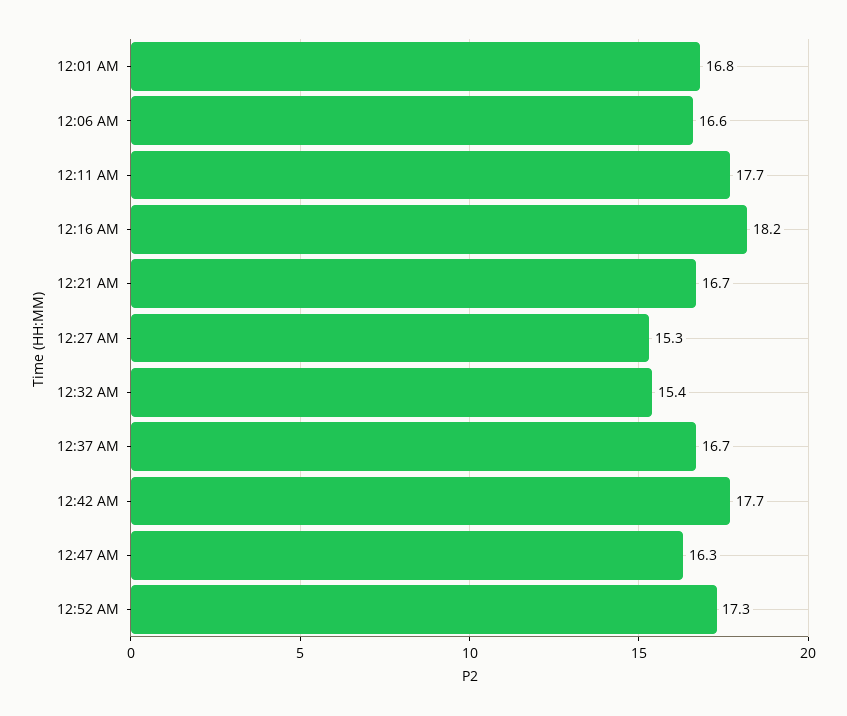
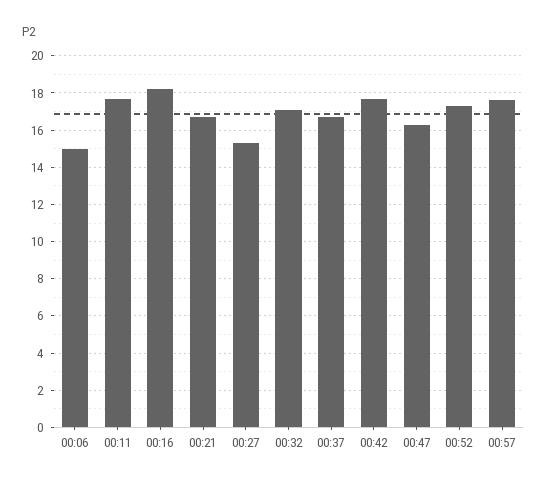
12:01 AM: 16.8 -> none
12:06 AM: 16.6 -> 15
12:32 AM: 15.4 -> 17
00:57: none -> 17.5

